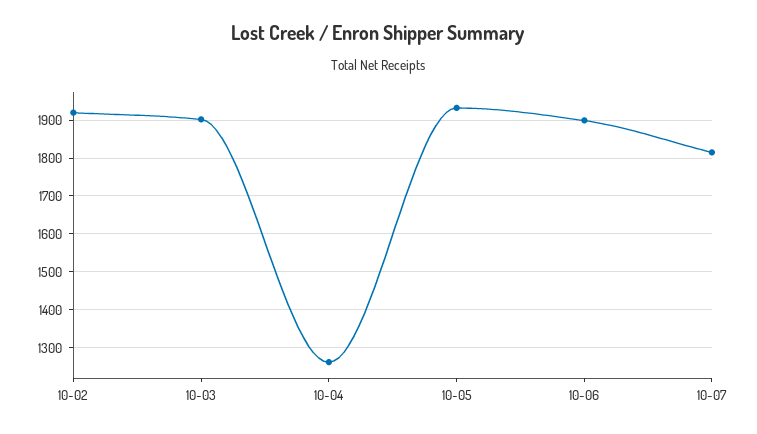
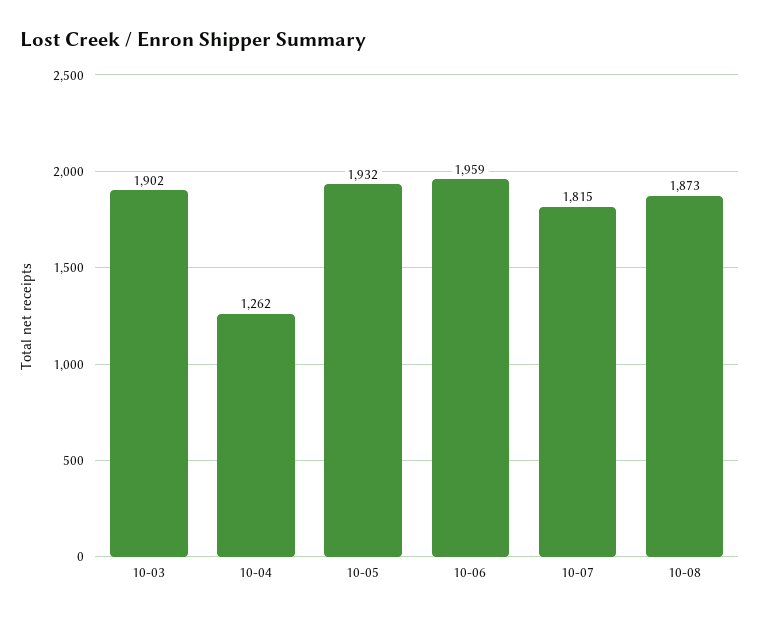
10-02: 1920 -> none
10-06: 1900 -> 1959
10-08: none -> 1873

